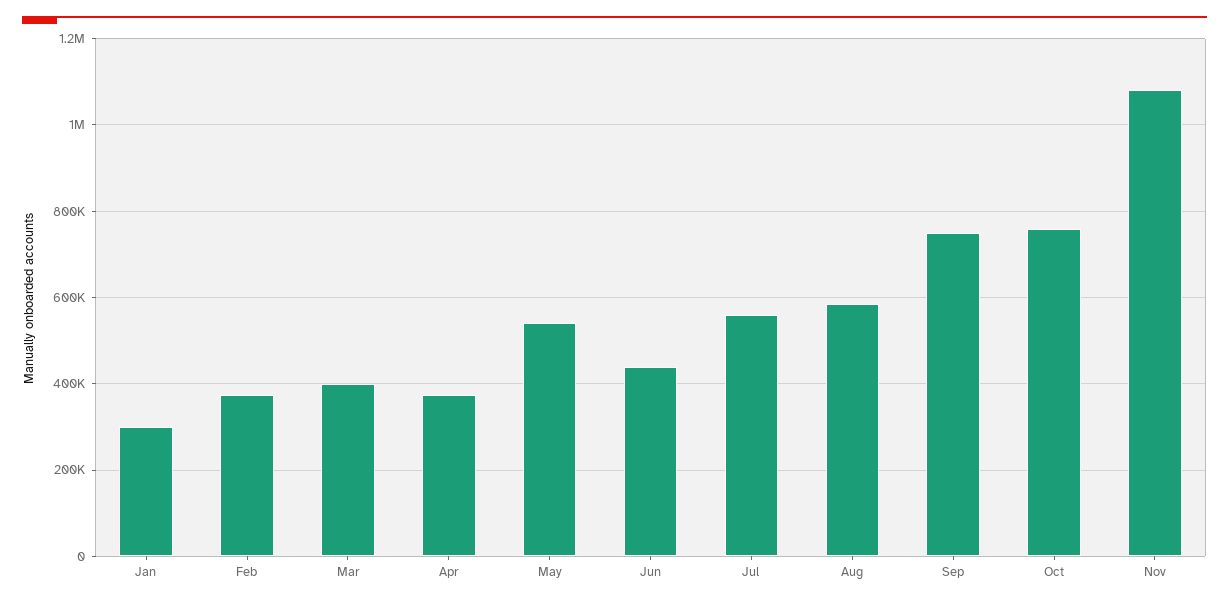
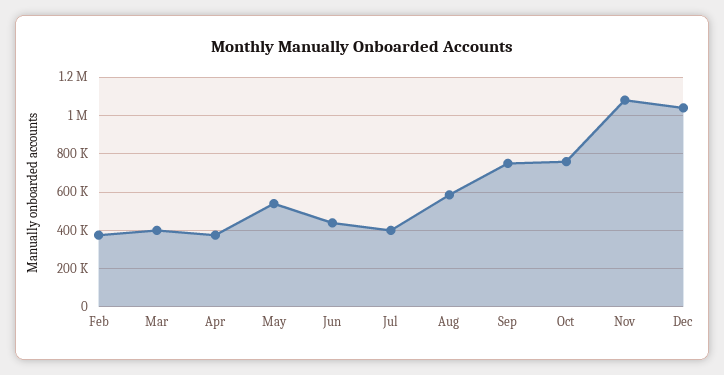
Jan: 300000 -> none
Jul: 560000 -> 400000
Dec: none -> 1050000

